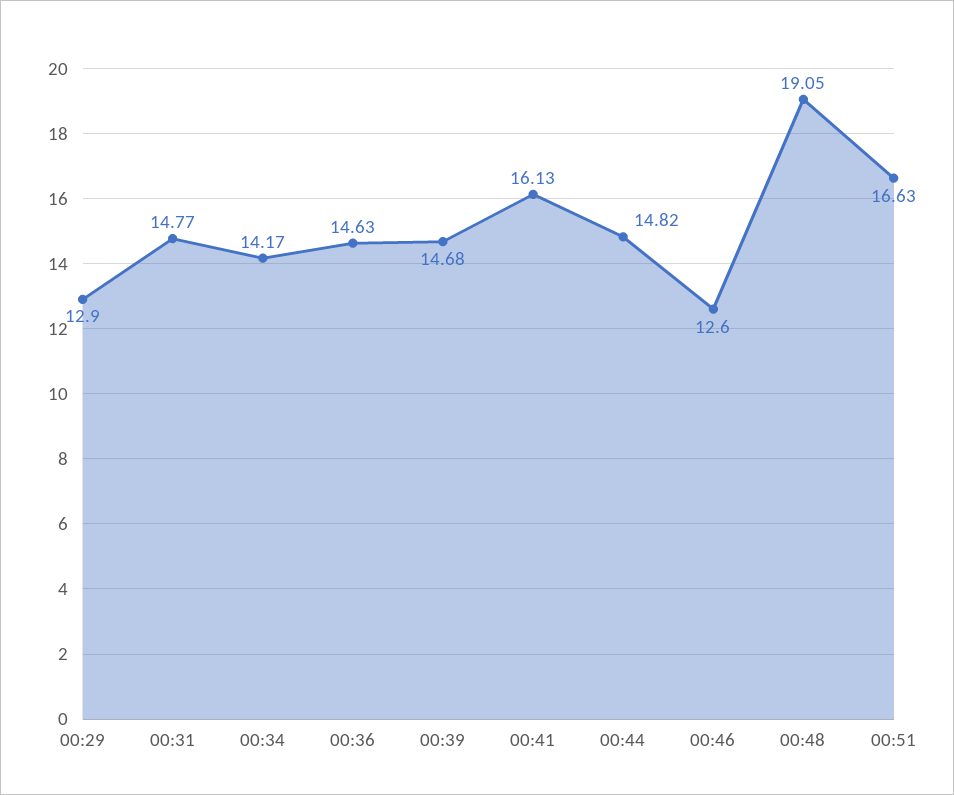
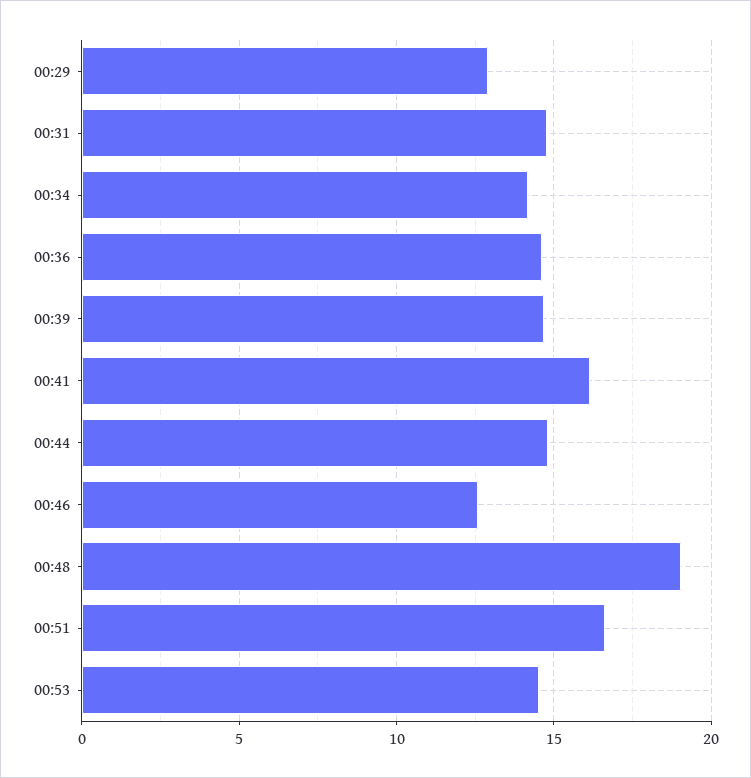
00:53: none -> 14.5

